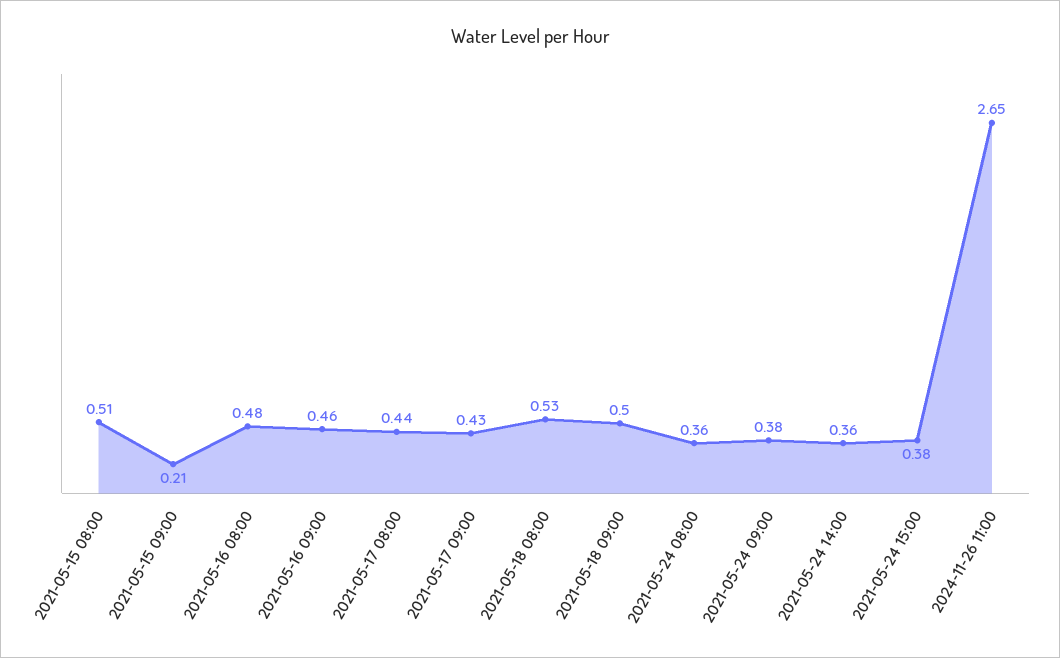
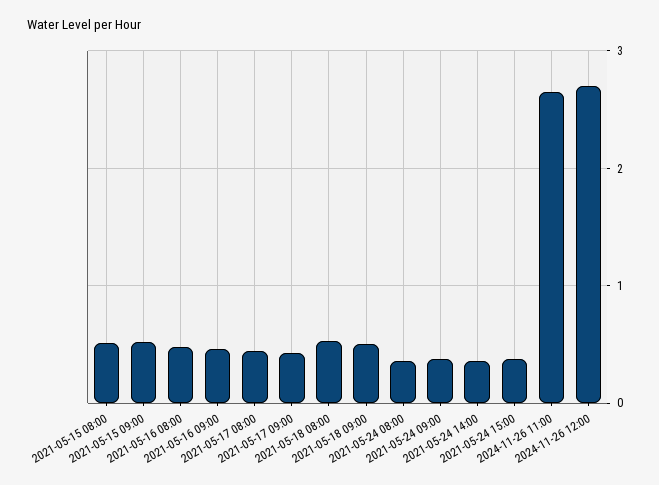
2021-05-15 09:00: 0.21 -> 0.5
2024-11-26 12:00: none -> 2.7

